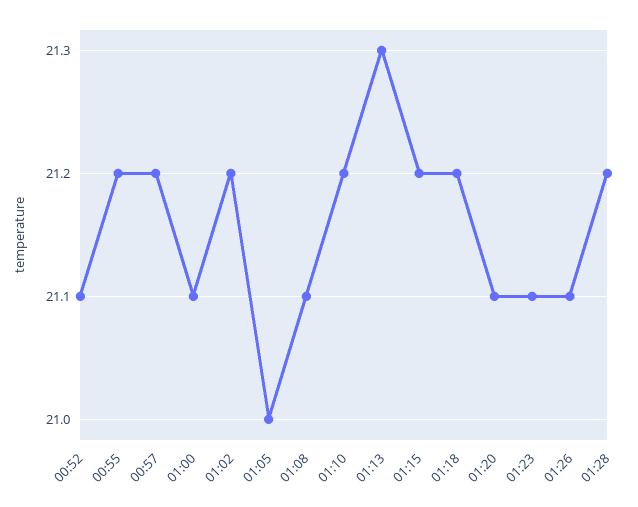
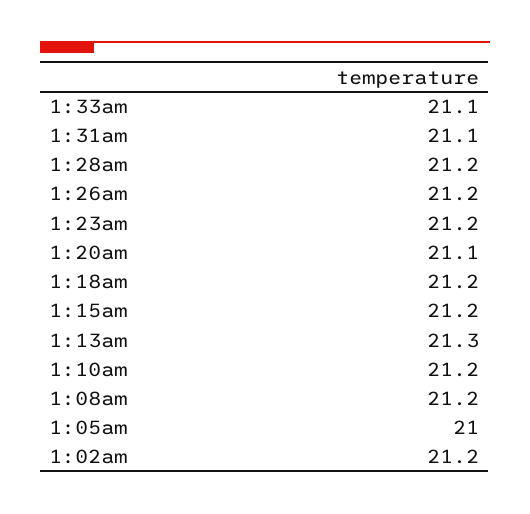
00:52: 21.1 -> none
00:55: 21.2 -> none
00:57: 21.2 -> none
01:00: 21.1 -> none
01:08: 21.1 -> 21.2
01:23: 21.1 -> 21.2
01:26: 21.1 -> 21.2
1:33am: none -> 21.1
1:31am: none -> 21.1

